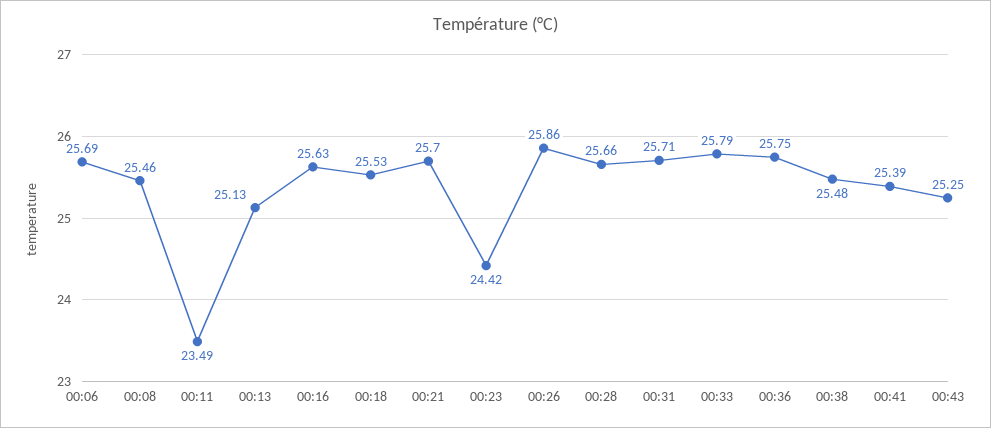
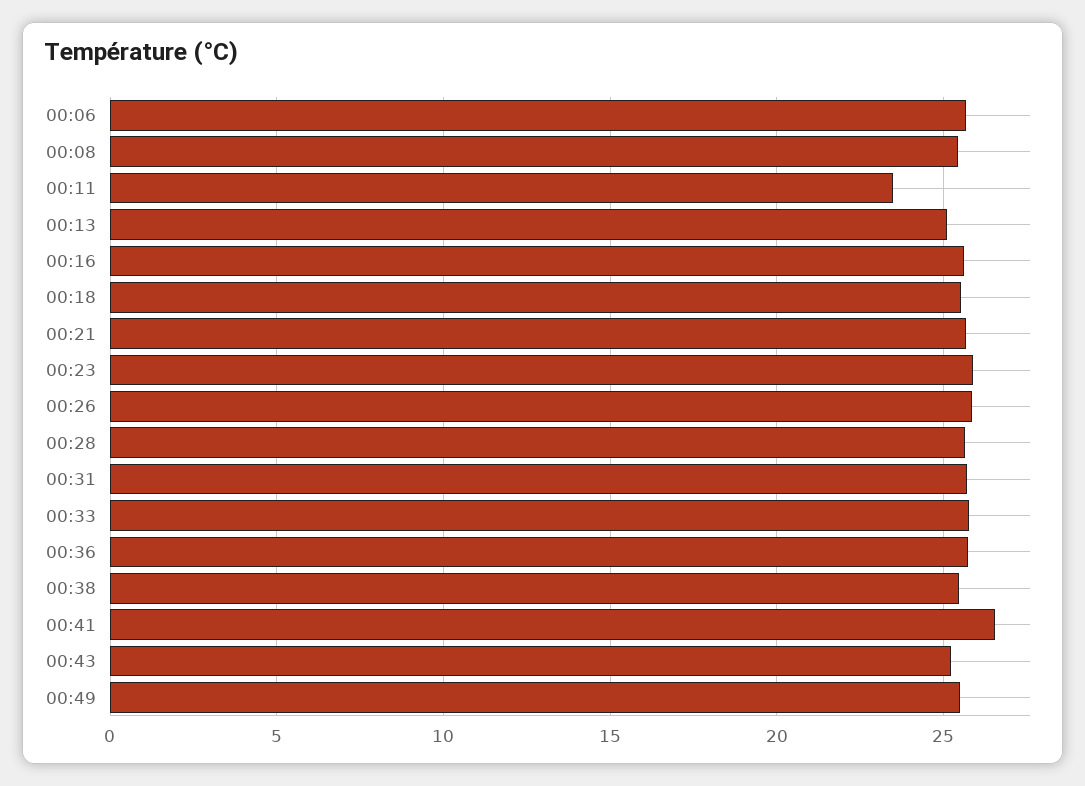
00:23: 24.42 -> 26
00:41: 25.39 -> 26.5
00:49: none -> 25.5

